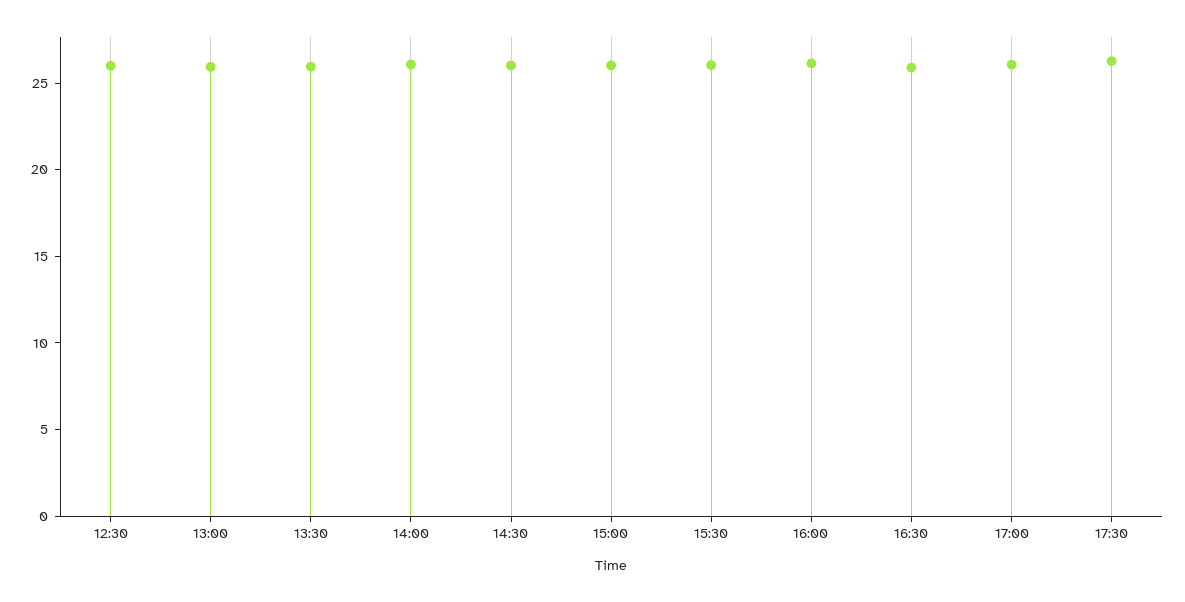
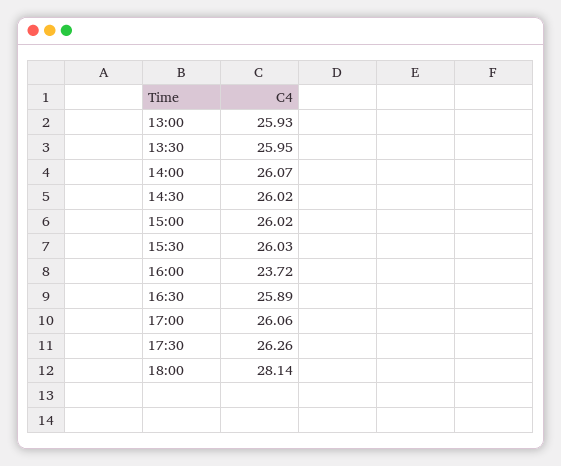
12:30: 26 -> none
16:00: 26 -> 23.72
18:00: none -> 28.14

